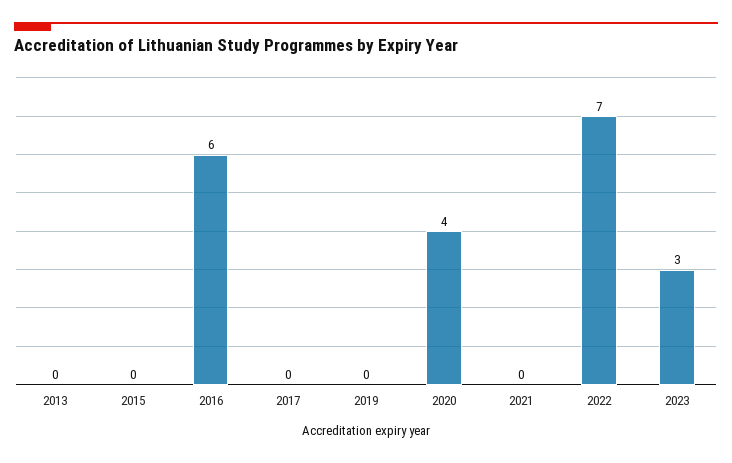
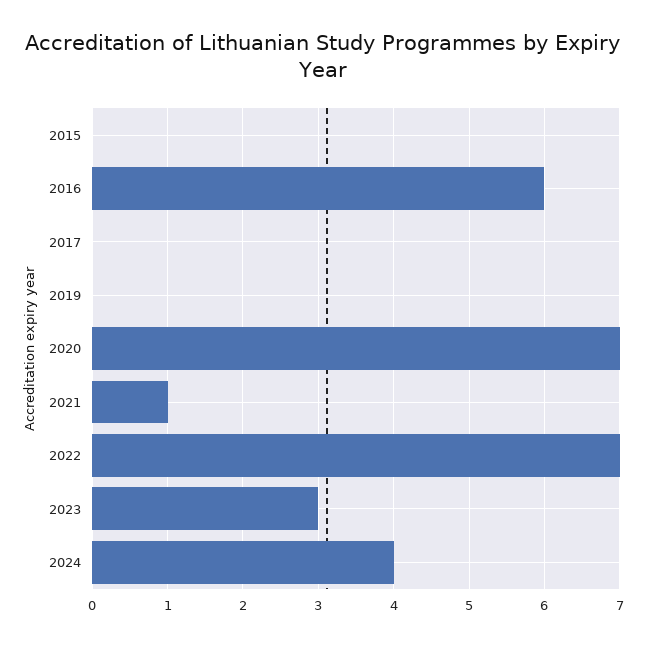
2013: 0 -> none
2020: 4 -> 7
2021: 0 -> 1
2024: none -> 4

